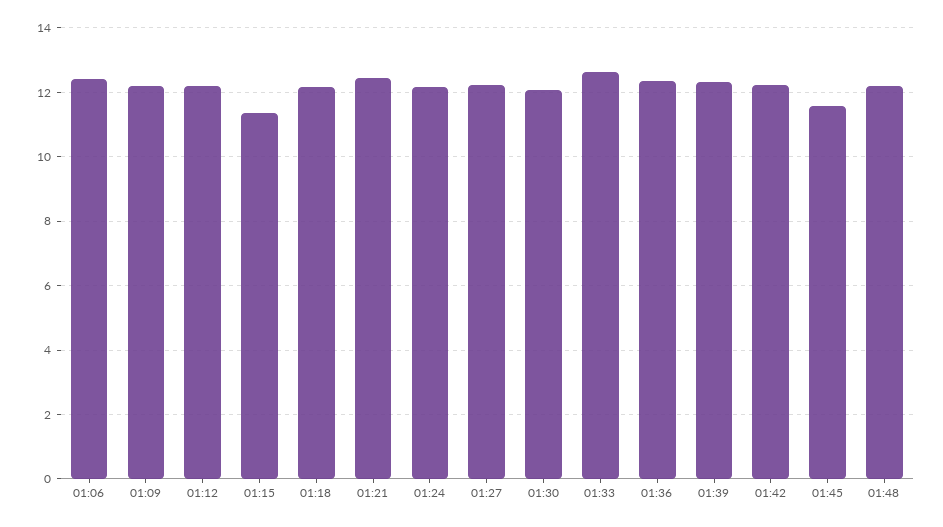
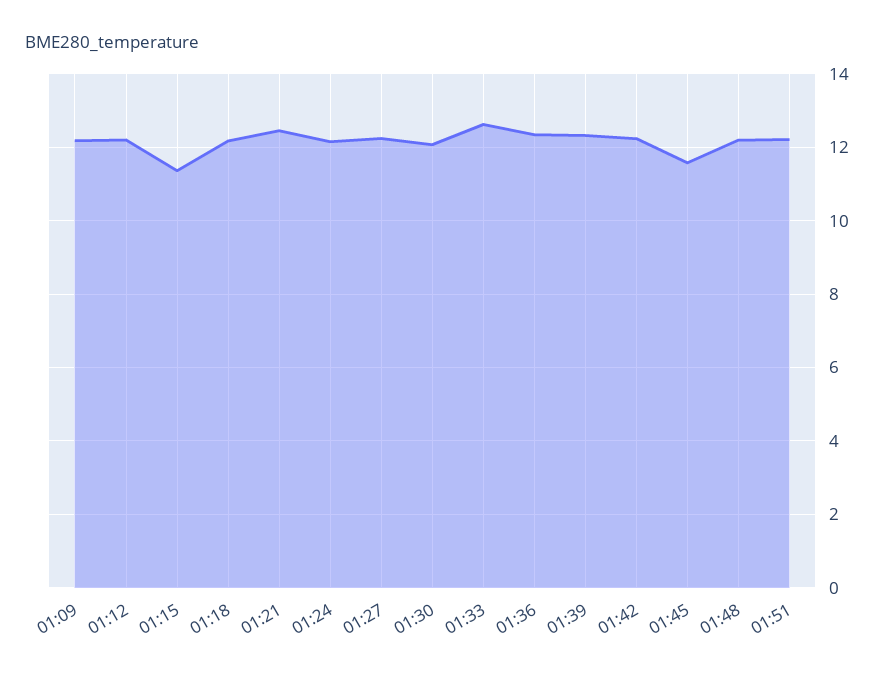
01:06: 12.4 -> none
01:51: none -> 12.2

